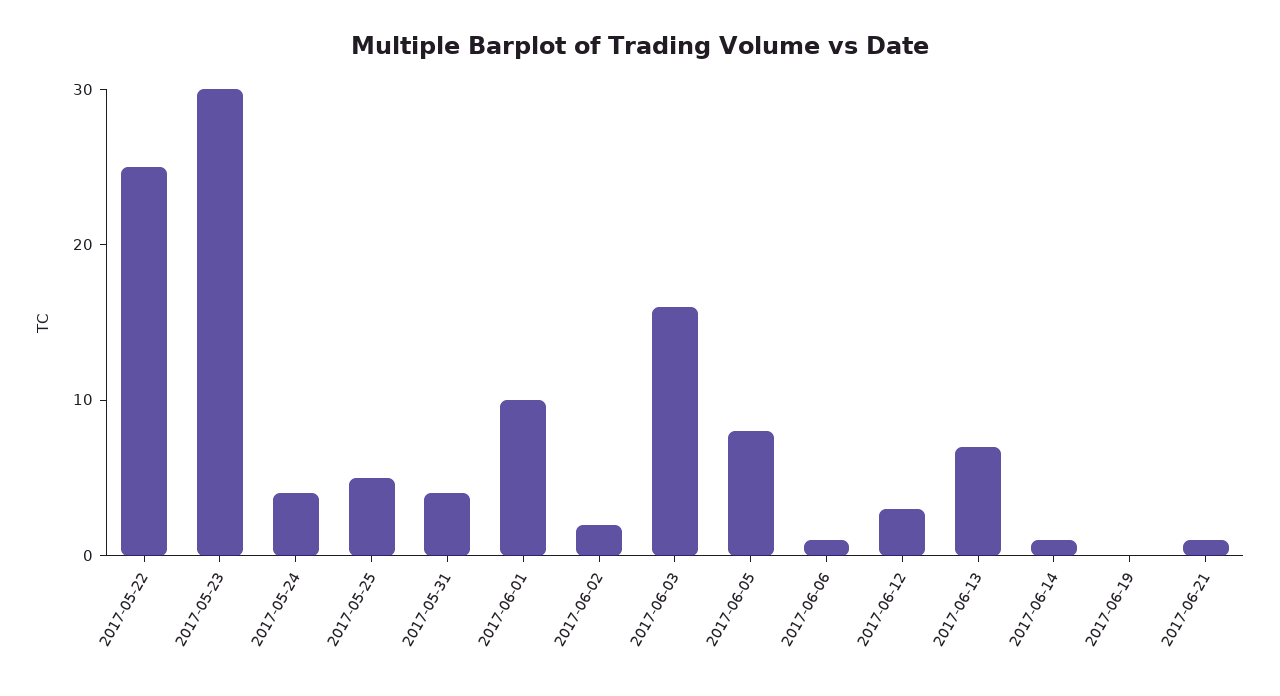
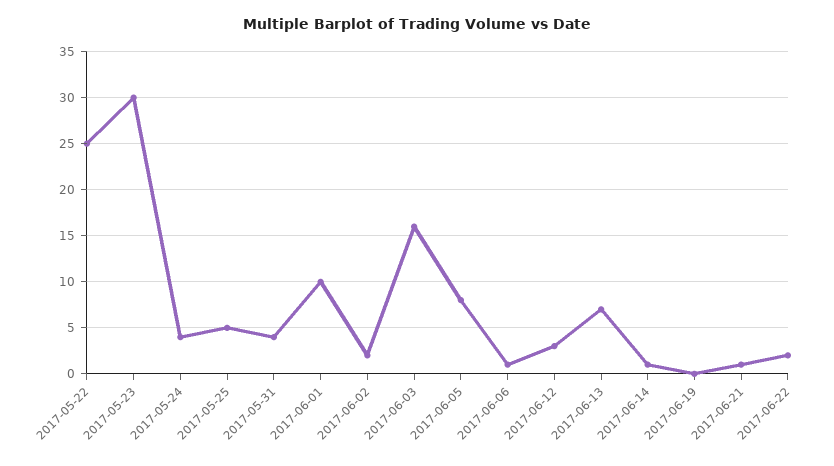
2017-06-22: none -> 2

